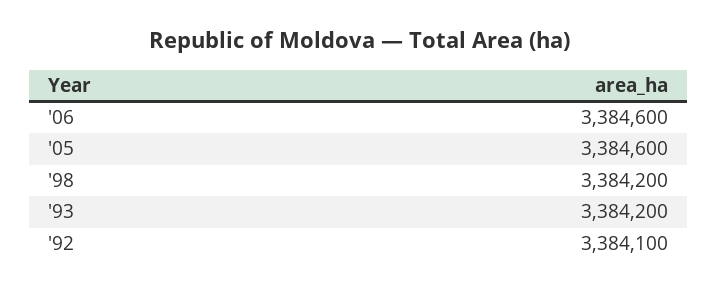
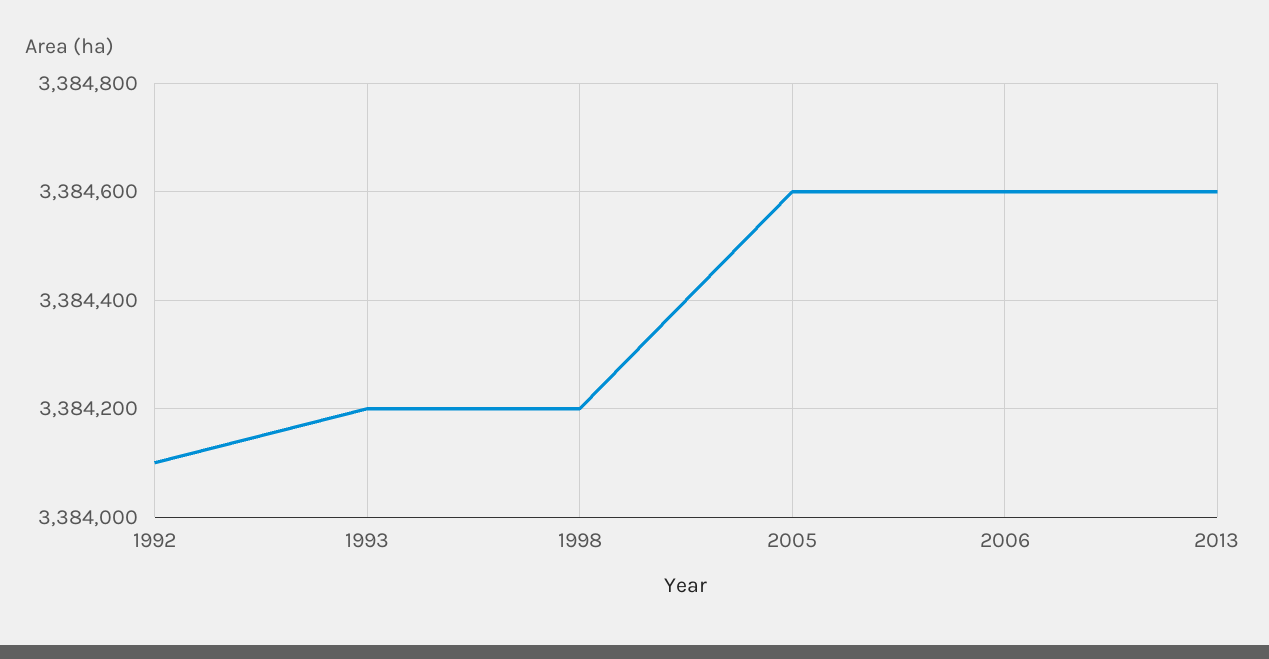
2013: none -> 3384600

